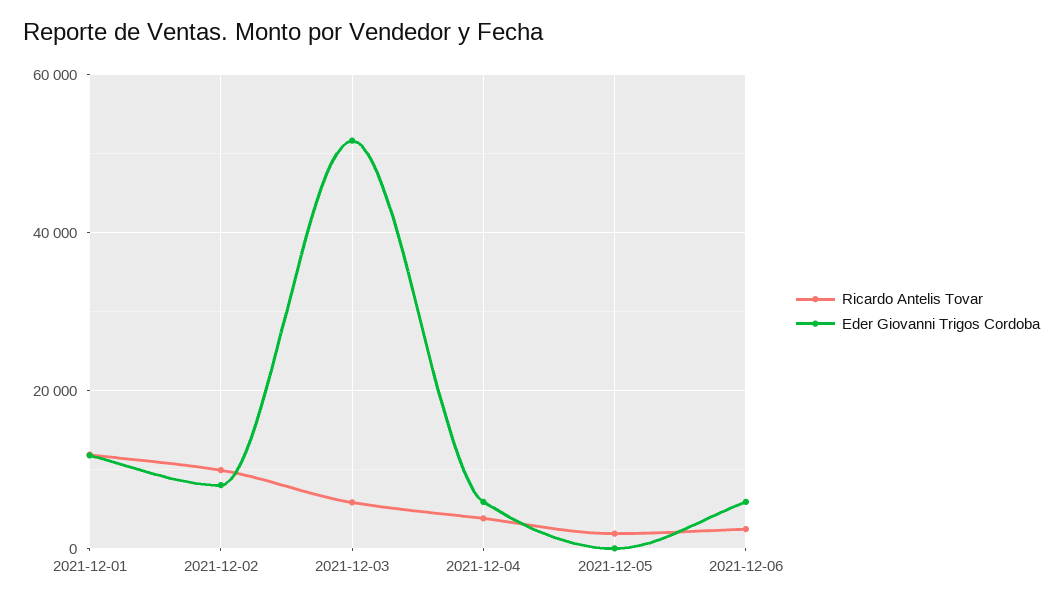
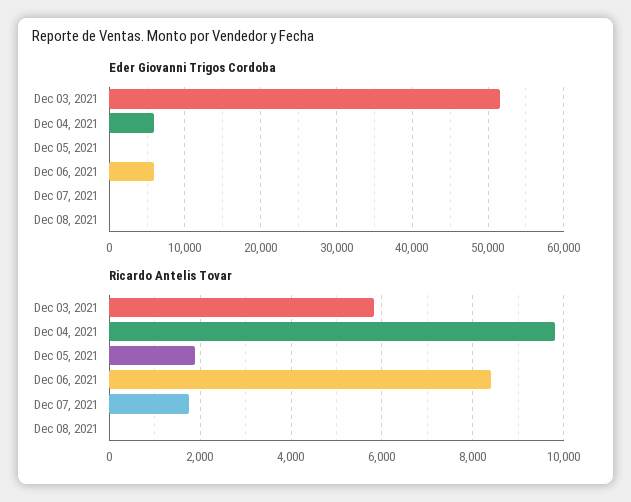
Ricardo Antelis Tovar, 2021-12-01: 12000 -> none
Eder Giovanni Trigos Cordoba, 2021-12-01: 12000 -> none
Ricardo Antelis Tovar, 2021-12-02: 10000 -> none
Eder Giovanni Trigos Cordoba, 2021-12-02: 8000 -> none
Ricardo Antelis Tovar, 2021-12-04: 4000 -> 9800
Ricardo Antelis Tovar, 2021-12-06: 2000 -> 8400
Eder Giovanni Trigos Cordoba, Dec 07, 2021: none -> 0
Eder Giovanni Trigos Cordoba, Dec 08, 2021: none -> 0
Ricardo Antelis Tovar, Dec 07, 2021: none -> 1800
Ricardo Antelis Tovar, Dec 08, 2021: none -> 0

